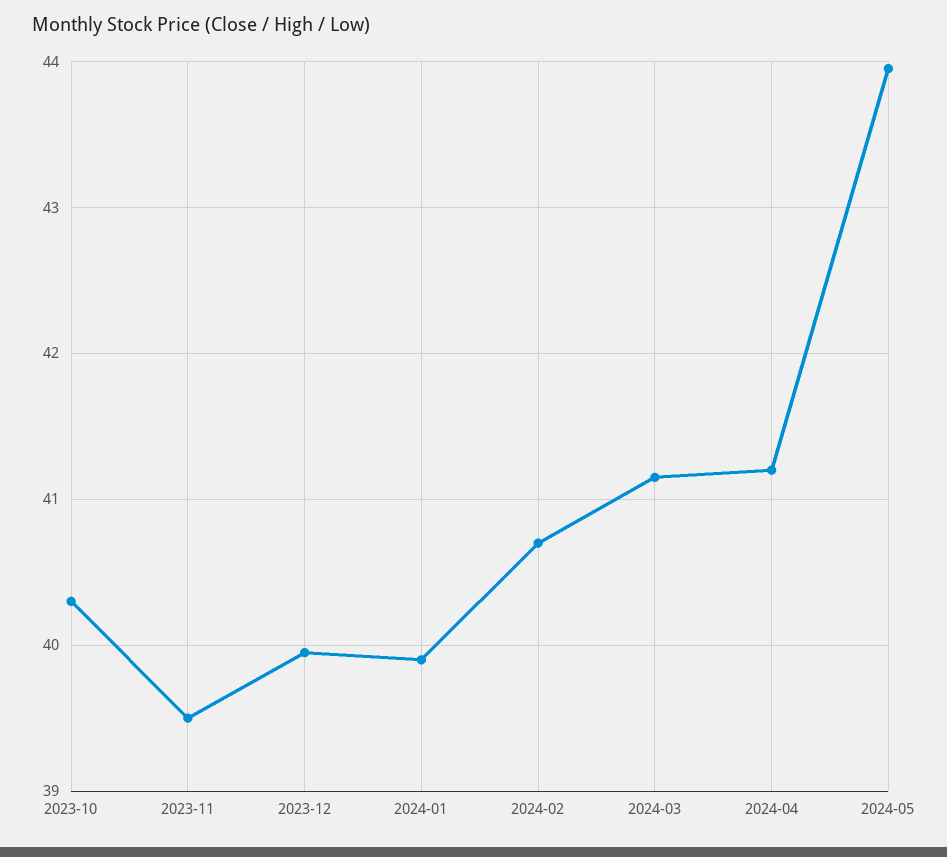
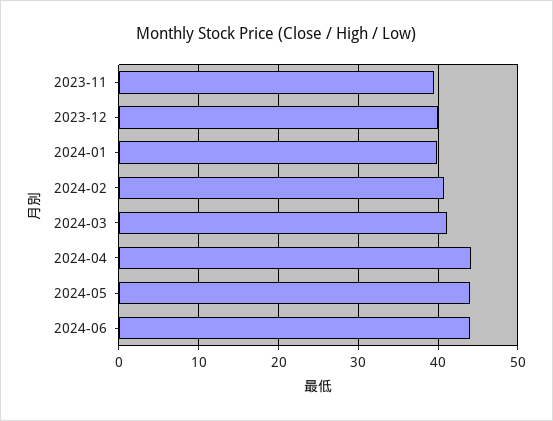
2023-10: 40.3 -> none
2024-04: 41.2 -> 44
2024-06: none -> 44

